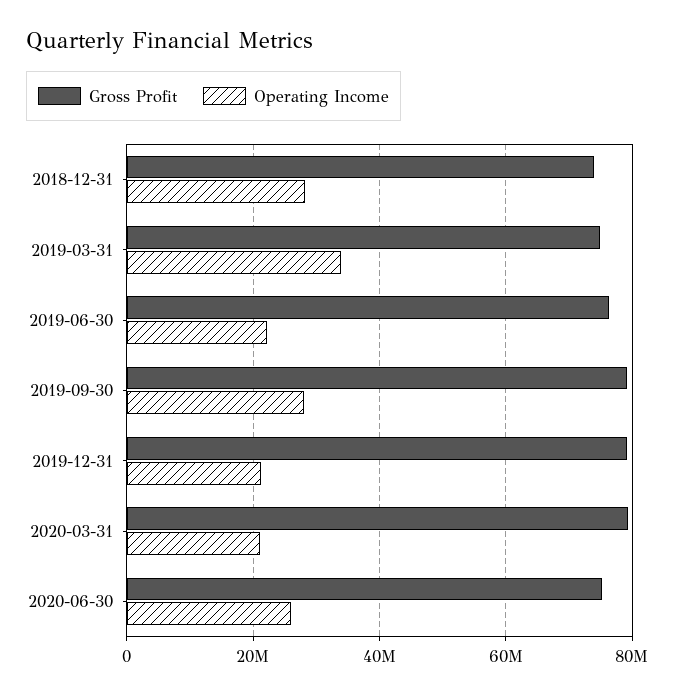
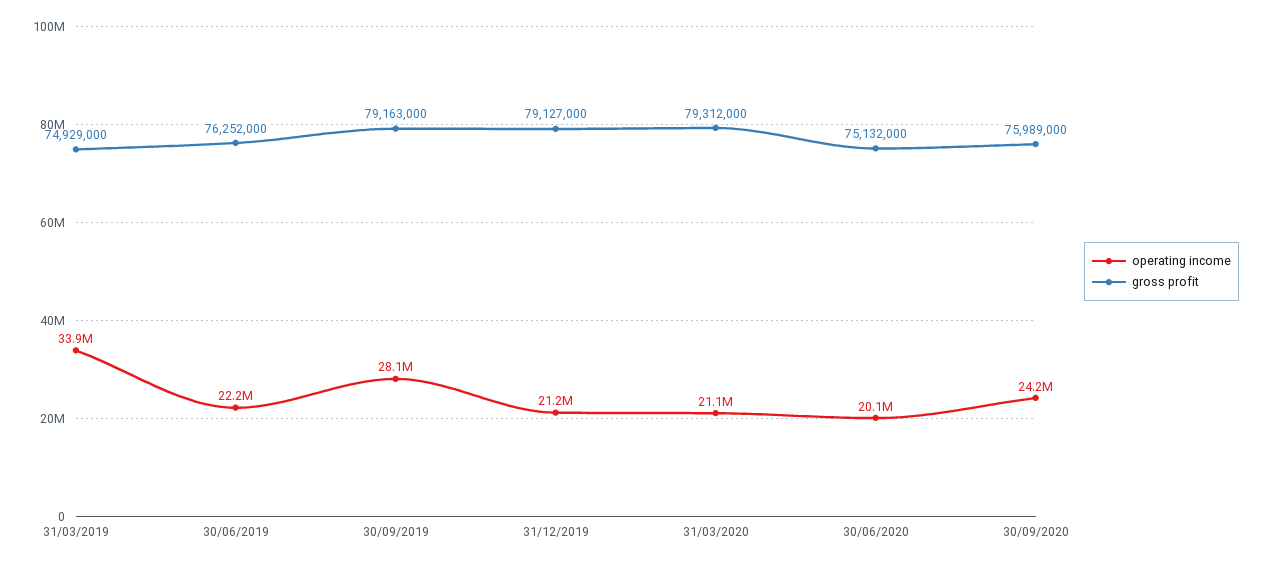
Gross Profit, 2018-12-31: 74000000 -> none
Operating Income, 2018-12-31: 28000000 -> none
Operating Income, 2020-06-30: 26000000 -> 20100000
Operating Income, 30/09/2020: none -> 24200000
Gross Profit, 30/09/2020: none -> 75989000

